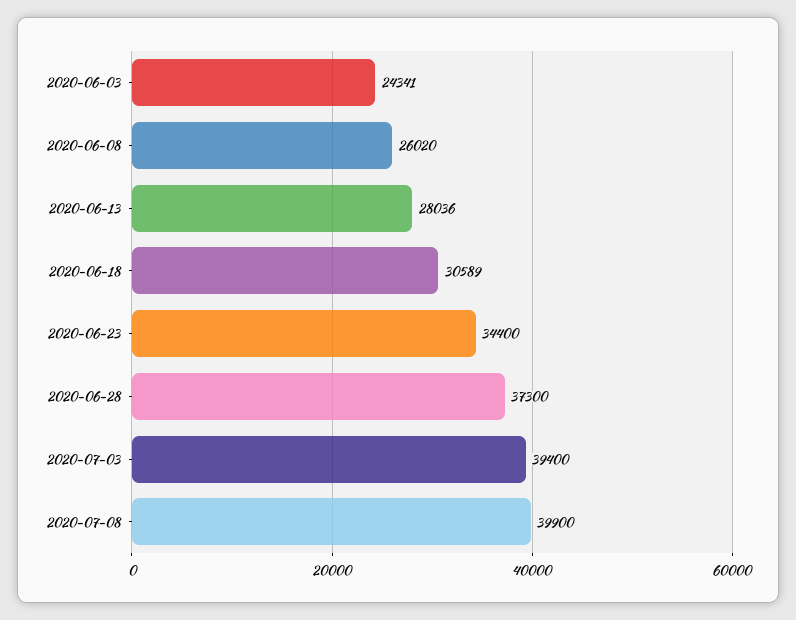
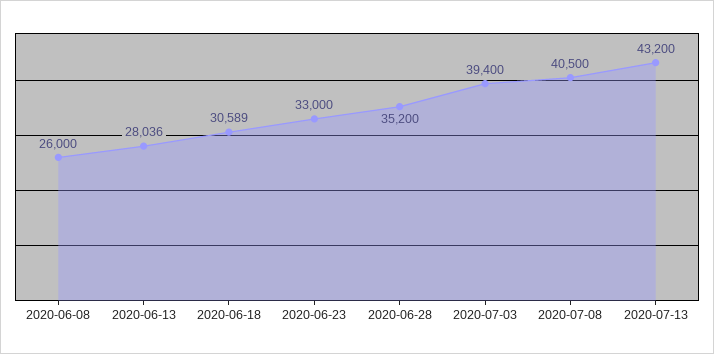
2020-06-03: 24341 -> none
2020-06-08: 26020 -> 26000
2020-06-23: 34400 -> 33000
2020-06-28: 37300 -> 35200
2020-07-08: 39900 -> 40500
2020-07-13: none -> 43200

